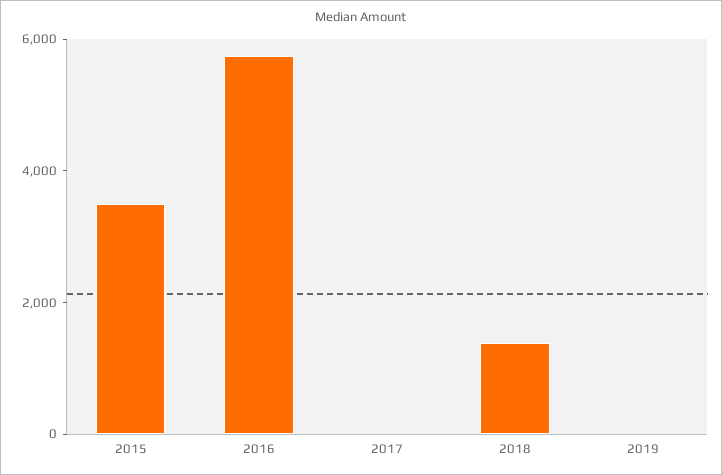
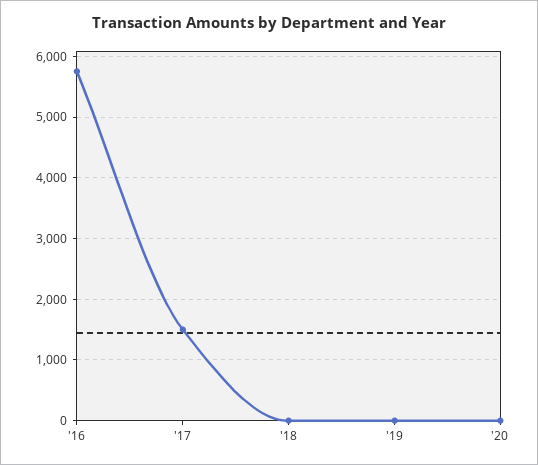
2015: 3500 -> none
2017: 0 -> 1500
2018: 1500 -> 0
'20: none -> 0

